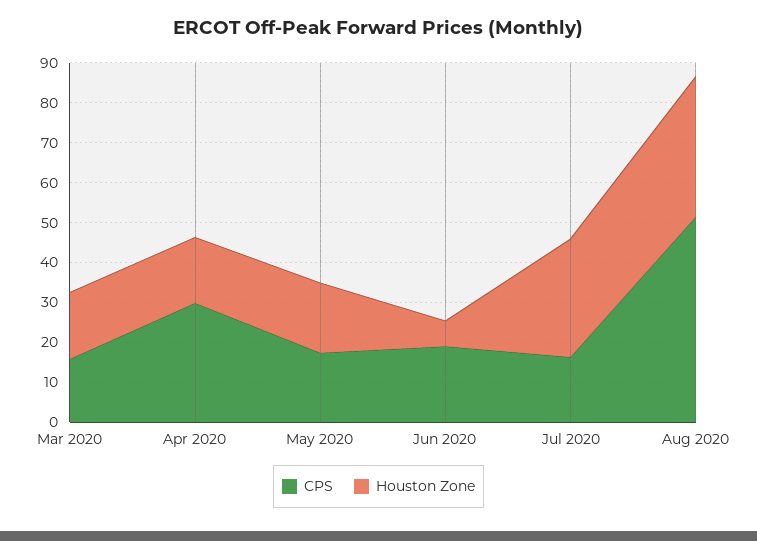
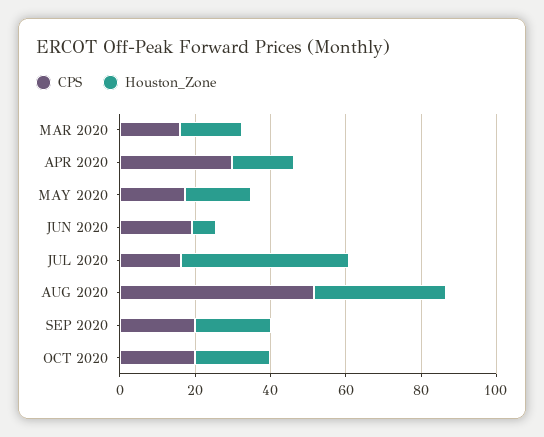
Houston Zone, Jul 2020: 30 -> 45
CPS, SEP 2020: none -> 20
Houston Zone, SEP 2020: none -> 20
CPS, OCT 2020: none -> 20
Houston Zone, OCT 2020: none -> 20

